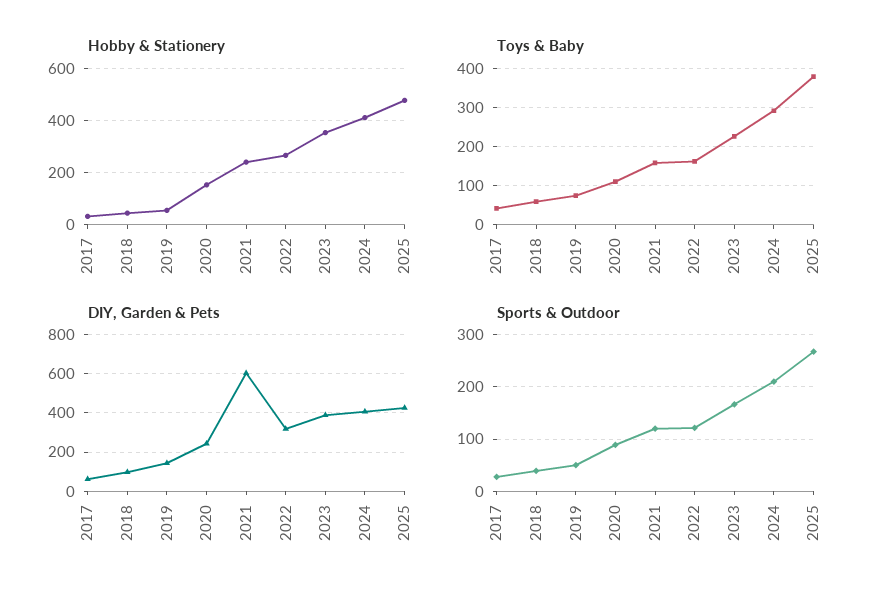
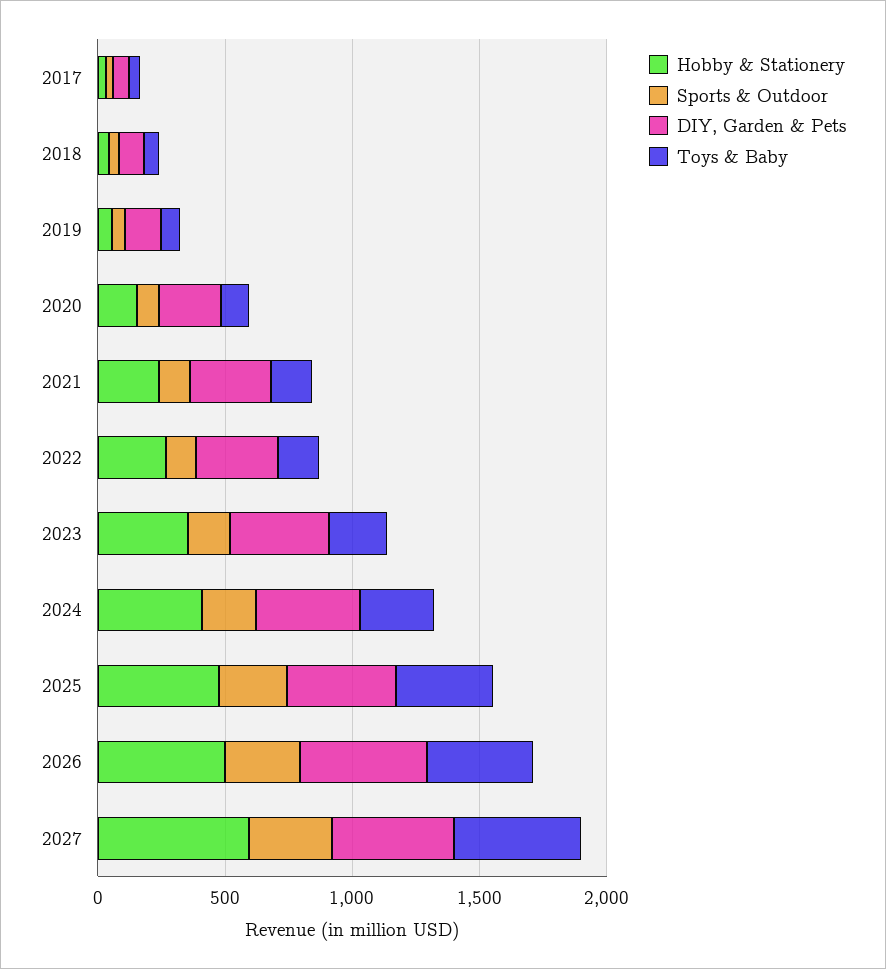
DIY, Garden & Pets, 2021: 600 -> 300
Hobby & Stationery, 2026: none -> 500
Sports & Outdoor, 2026: none -> 300
DIY, Garden & Pets, 2026: none -> 500
Toys & Baby, 2026: none -> 400
Hobby & Stationery, 2027: none -> 600
Sports & Outdoor, 2027: none -> 300
DIY, Garden & Pets, 2027: none -> 500
Toys & Baby, 2027: none -> 500

